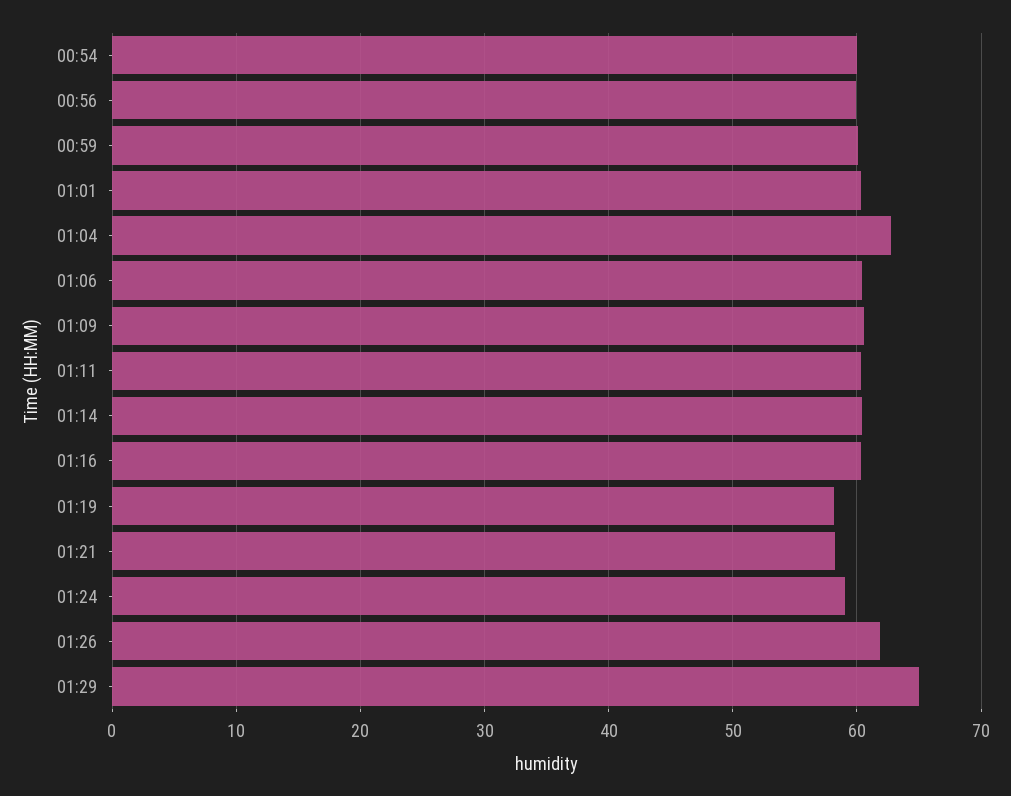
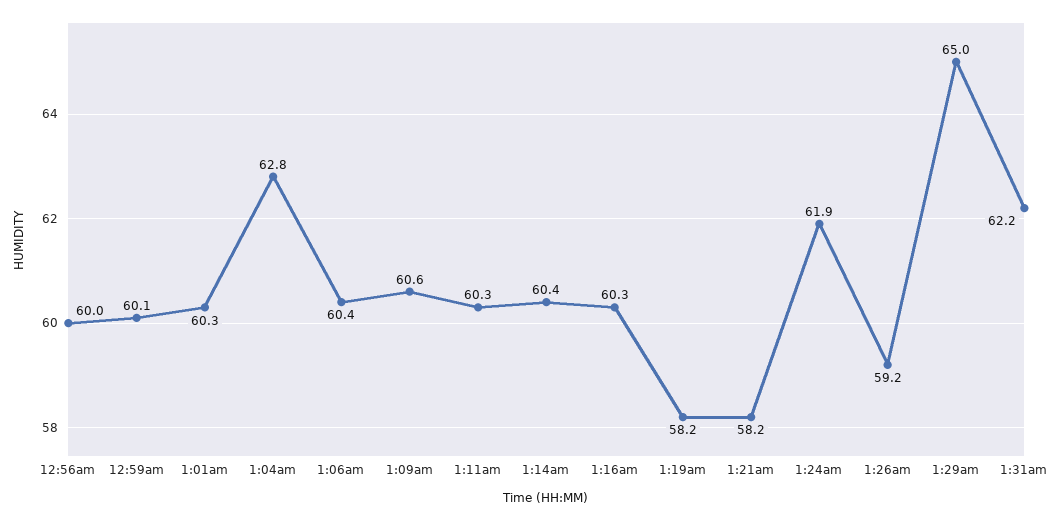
00:54: 60 -> none
01:24: 59 -> 61.9
01:26: 62 -> 59.2
1:31am: none -> 62.2

